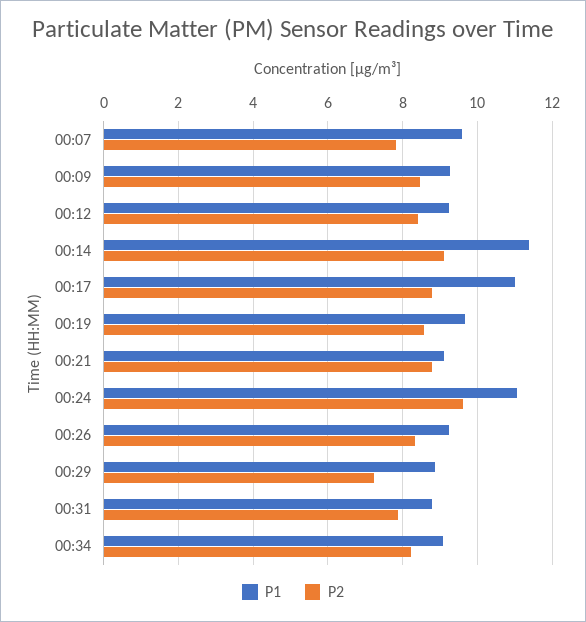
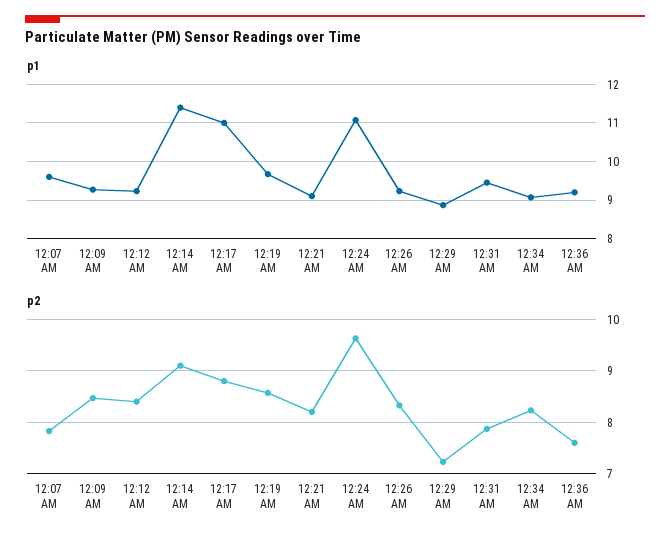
P2, 00:21: 8.8 -> 8.2
P1, 00:31: 8.8 -> 9.4
P1, 12:36 AM: none -> 9.2
P2, 12:36 AM: none -> 7.6

